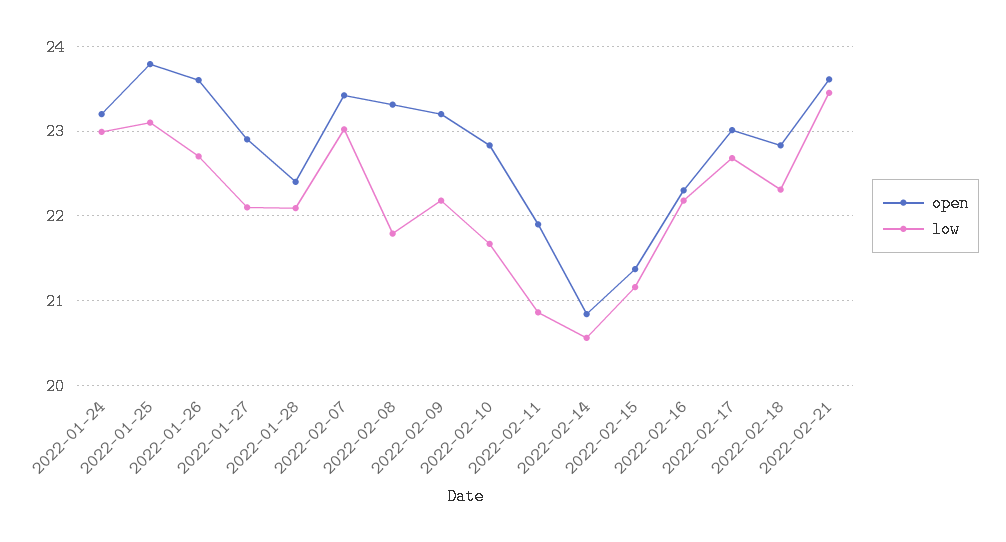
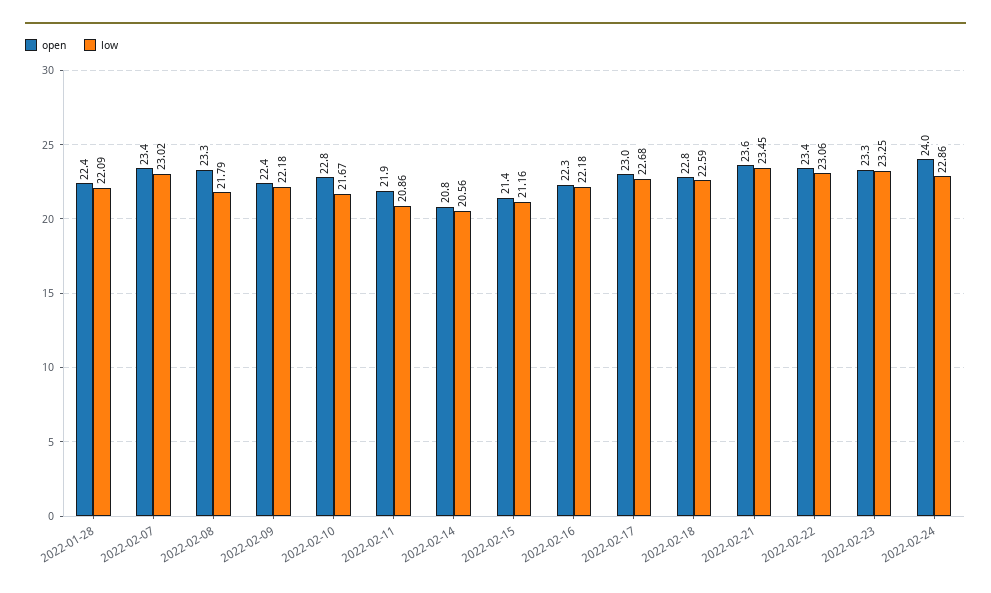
open, 2022-01-24: 23.2 -> none
low, 2022-01-24: 23 -> none
open, 2022-01-25: 23.8 -> none
low, 2022-01-25: 23.1 -> none
open, 2022-01-26: 23.6 -> none
low, 2022-01-26: 22.7 -> none
open, 2022-01-27: 22.9 -> none
low, 2022-01-27: 22.1 -> none
open, 2022-02-09: 23.2 -> 22.4
low, 2022-02-18: 22.3 -> 22.59
open, 2022-02-22: none -> 23.4
low, 2022-02-22: none -> 23.06
open, 2022-02-23: none -> 23.3
low, 2022-02-23: none -> 23.25
open, 2022-02-24: none -> 24
low, 2022-02-24: none -> 22.86

